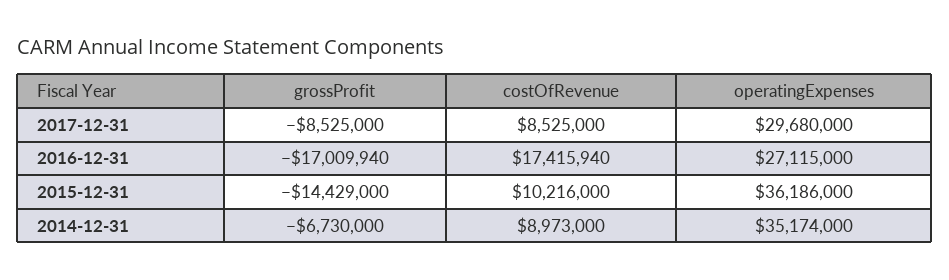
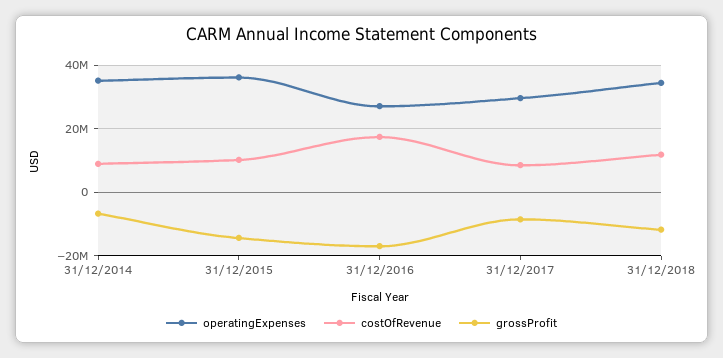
operatingExpenses, 31/12/2018: none -> 34000000
costOfRevenue, 31/12/2018: none -> 12000000
grossProfit, 31/12/2018: none -> -12000000

